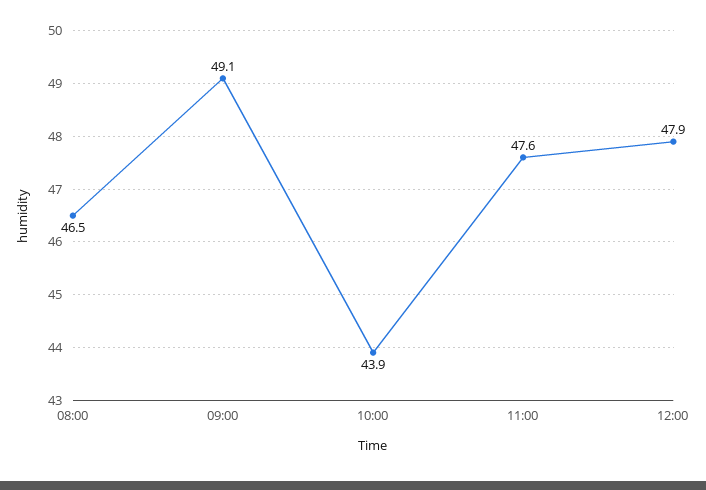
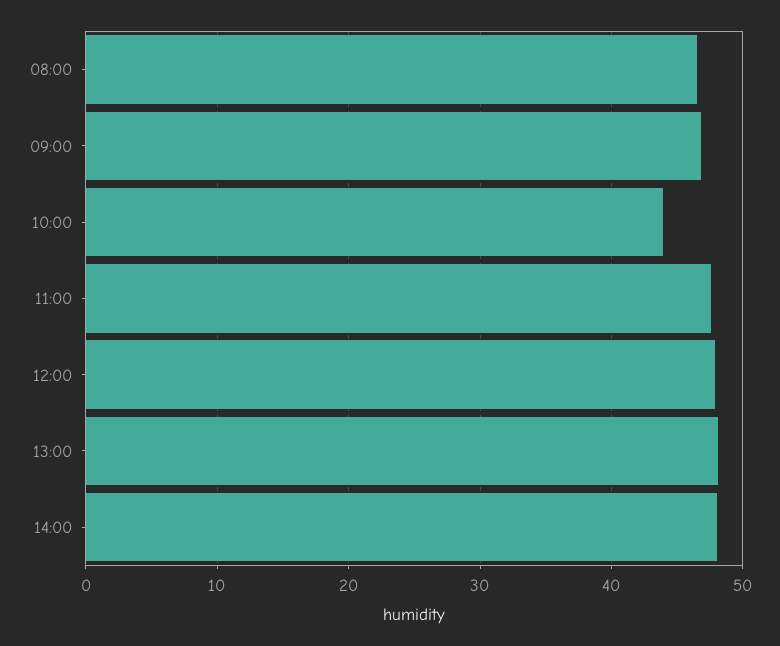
09:00: 49.1 -> 47
13:00: none -> 48
14:00: none -> 48

